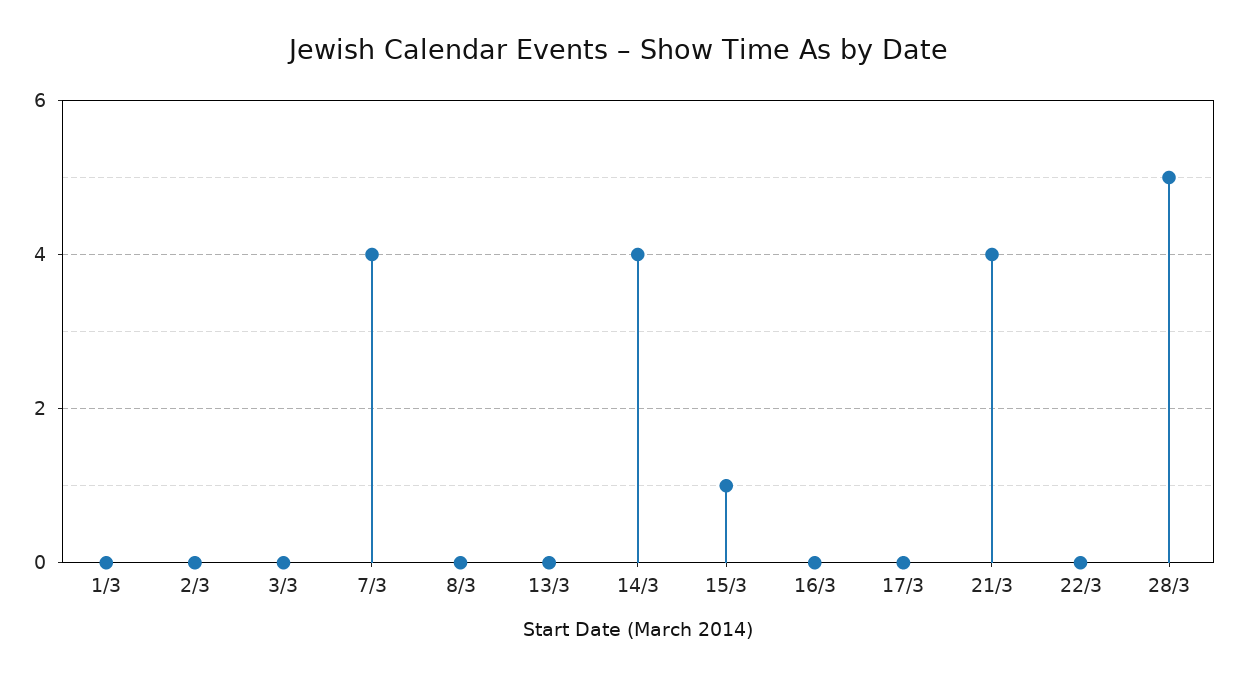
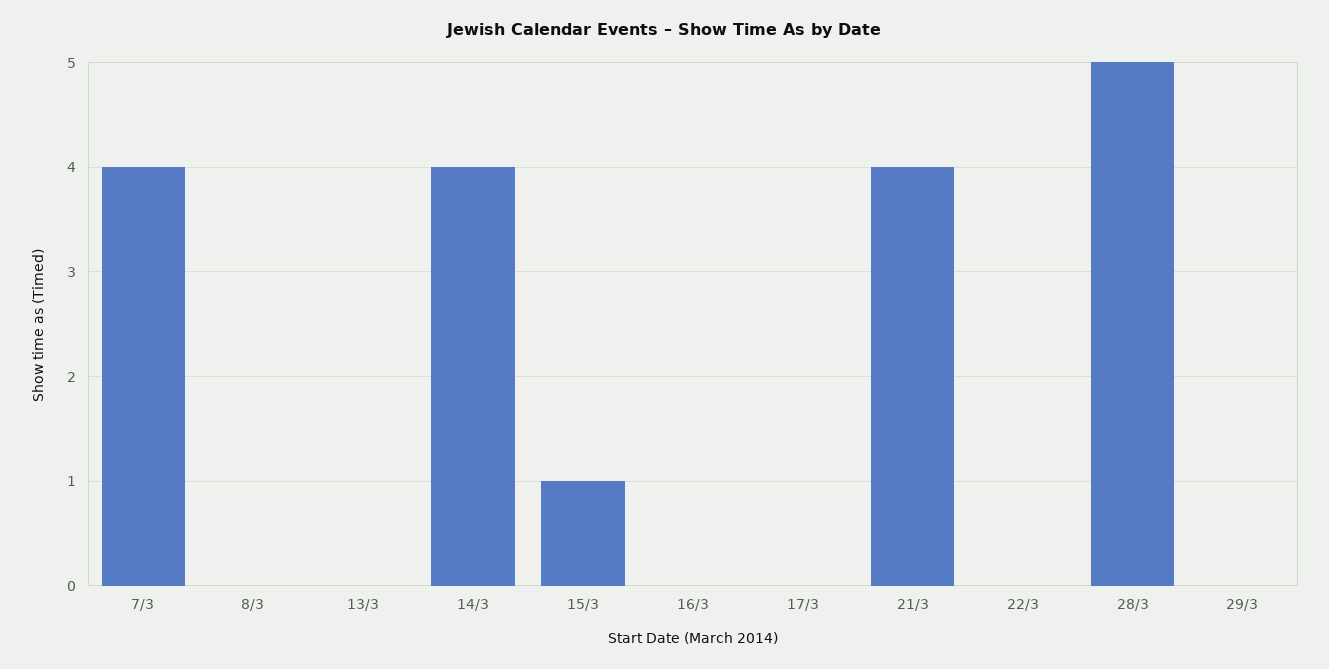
1/3: 0 -> none
2/3: 0 -> none
3/3: 0 -> none
29/3: none -> 0

